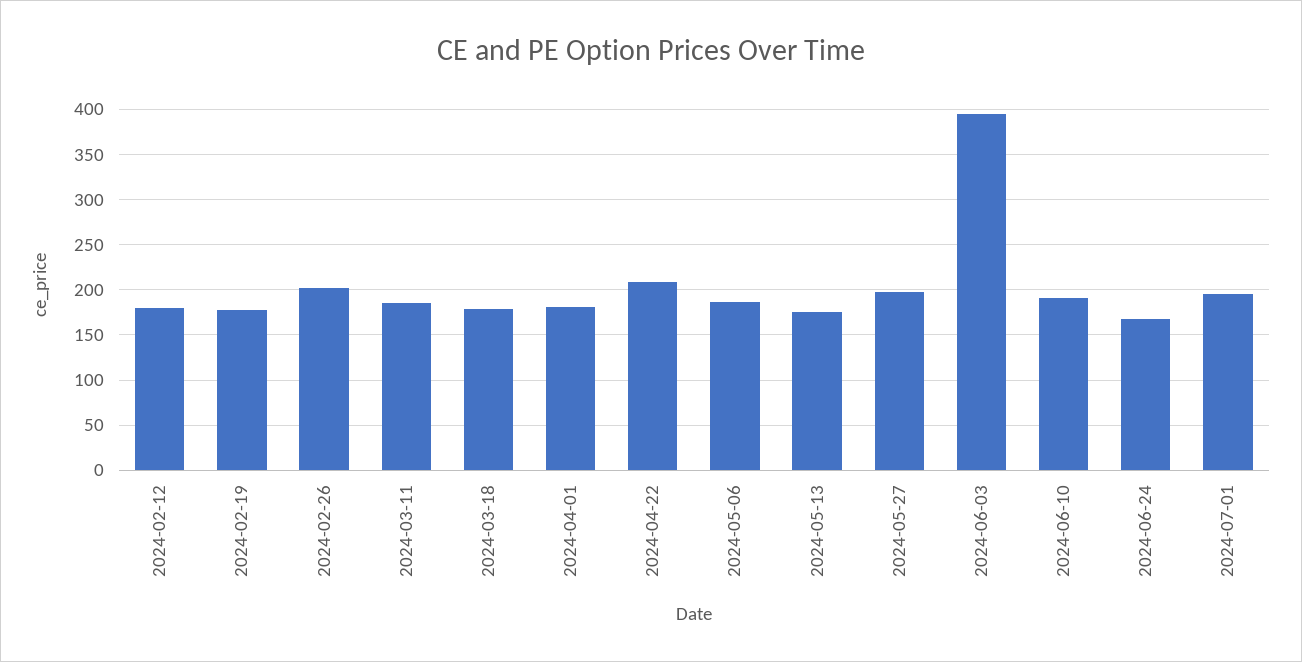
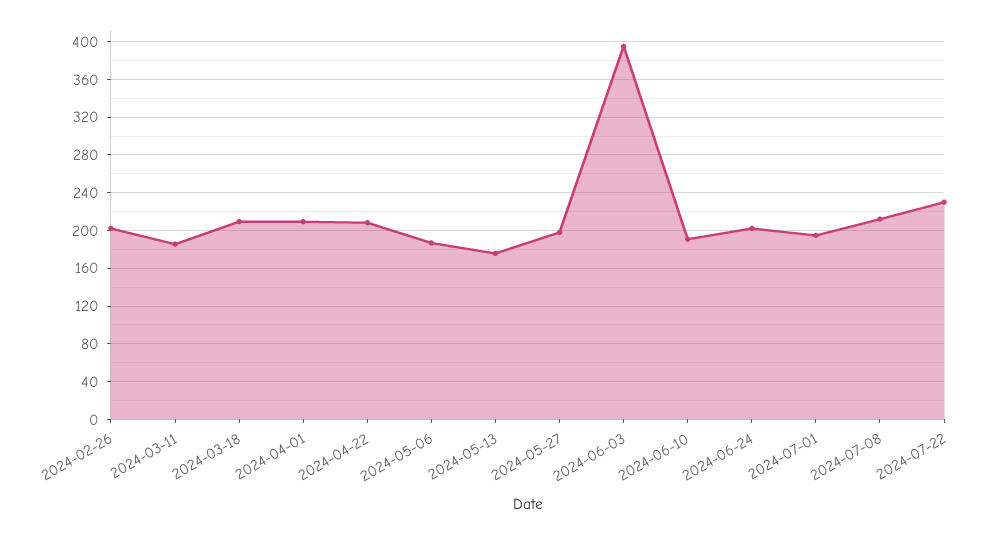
2024-02-12: 180 -> none
2024-02-19: 180 -> none
2024-03-18: 180 -> 210
2024-04-01: 180 -> 210
2024-06-24: 170 -> 200
2024-07-08: none -> 210
2024-07-22: none -> 230

